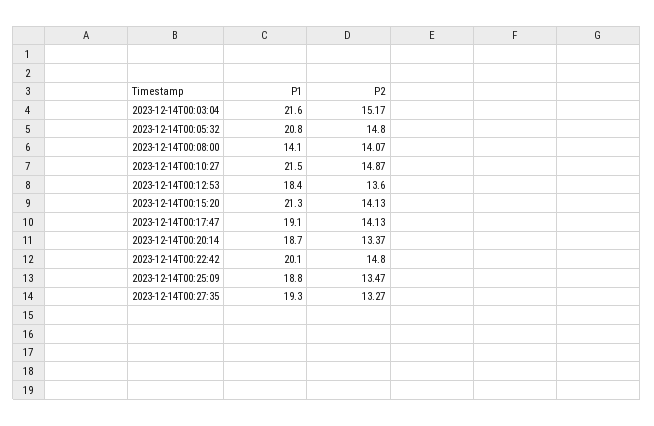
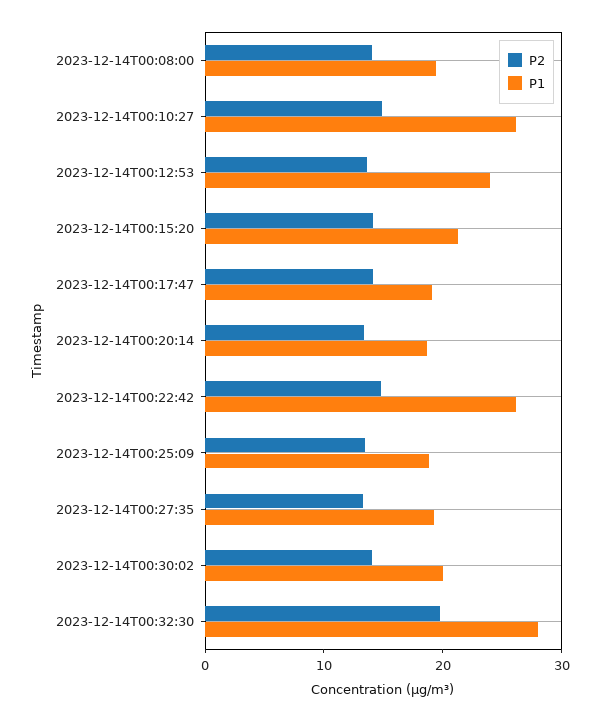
P1, 2023-12-14T00:03:04: 21.6 -> none
P2, 2023-12-14T00:03:04: 15.17 -> none
P1, 2023-12-14T00:05:32: 20.8 -> none
P2, 2023-12-14T00:05:32: 14.8 -> none
P1, 2023-12-14T00:08:00: 14.1 -> 20
P1, 2023-12-14T00:10:27: 21.5 -> 26
P1, 2023-12-14T00:12:53: 18.4 -> 24
P1, 2023-12-14T00:22:42: 20.1 -> 26
P2, 2023-12-14T00:30:02: none -> 14
P1, 2023-12-14T00:30:02: none -> 20
P2, 2023-12-14T00:32:30: none -> 20
P1, 2023-12-14T00:32:30: none -> 28

